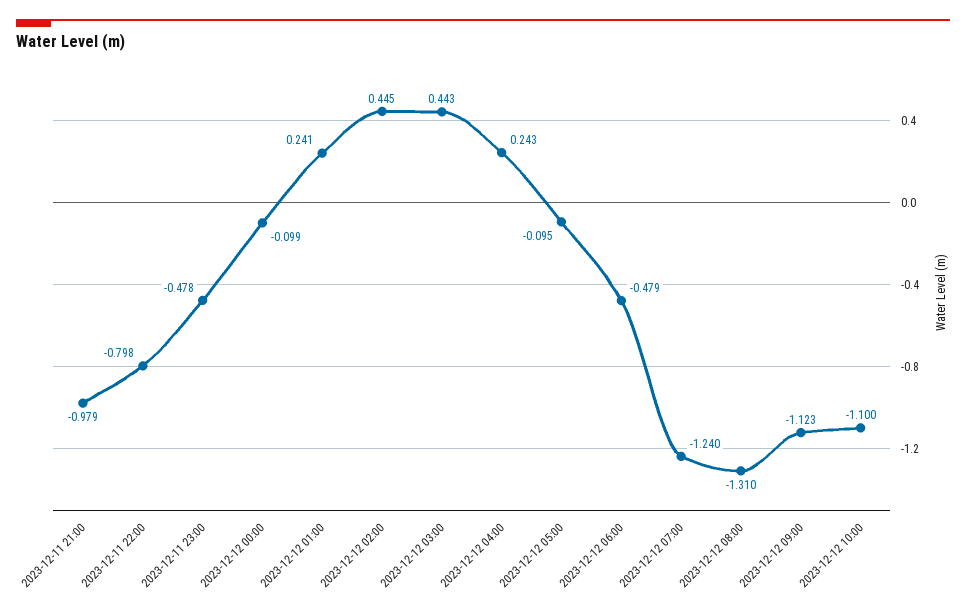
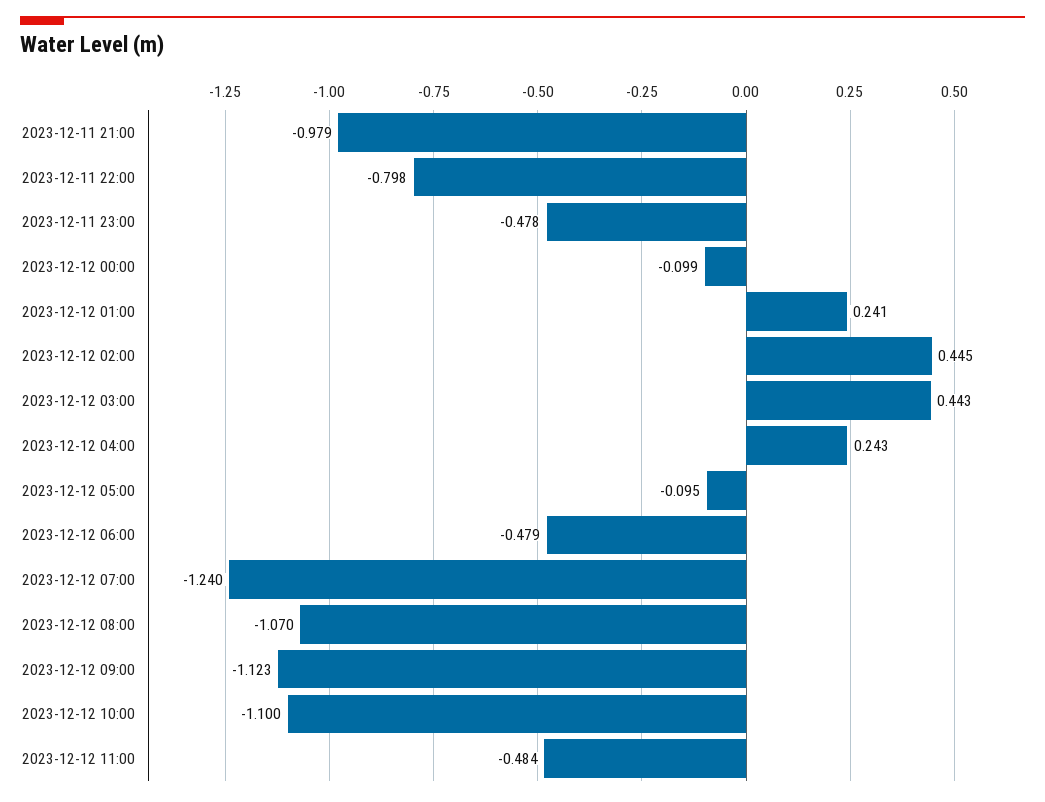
2023-12-12 08:00: -1.31 -> -1.07
2023-12-12 11:00: none -> -0.484

